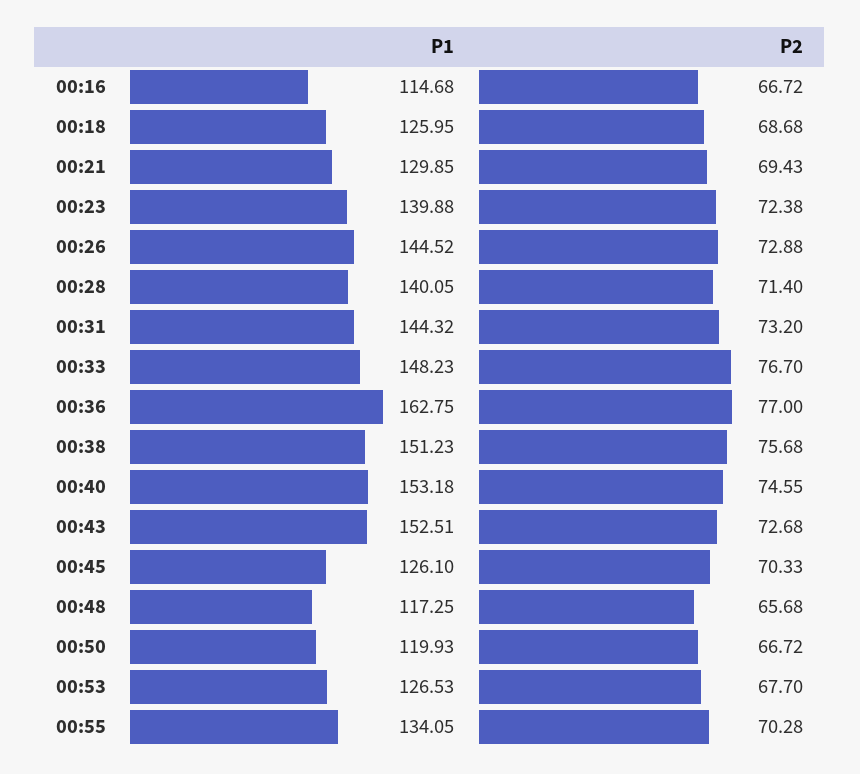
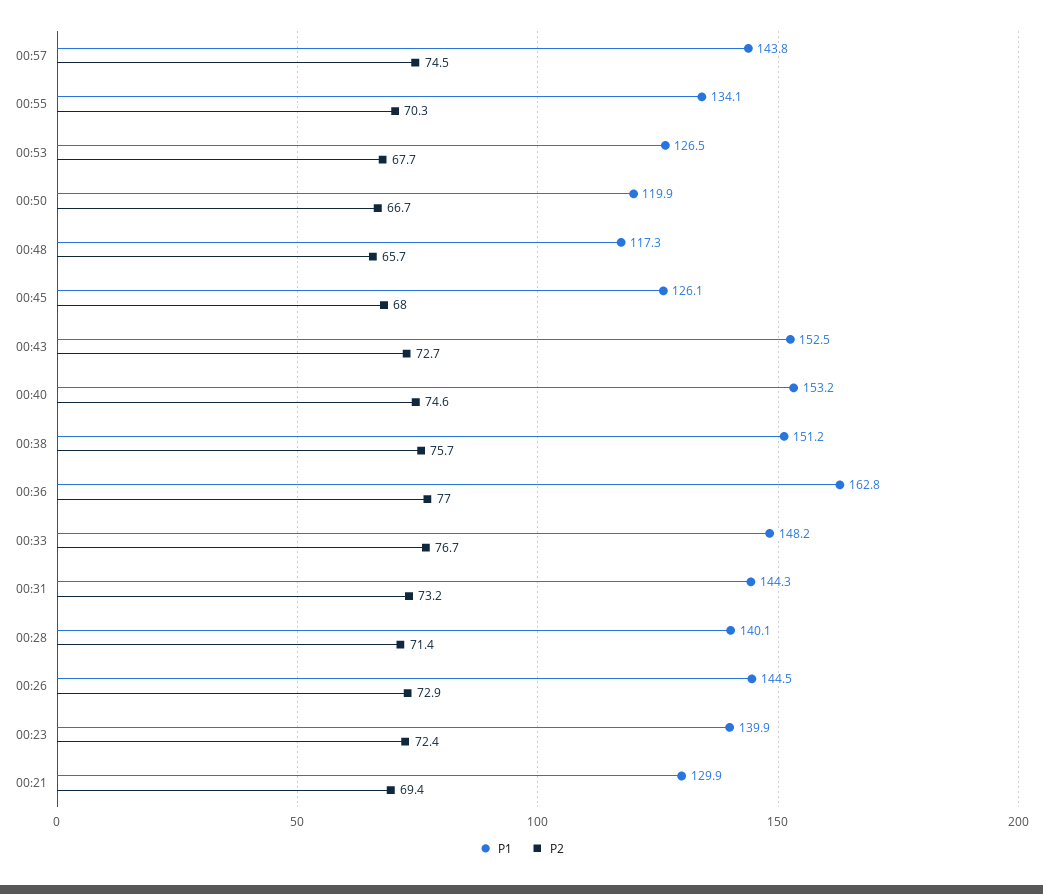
P1, 00:16: 114.68 -> none
P2, 00:16: 66.72 -> none
P1, 00:18: 125.95 -> none
P2, 00:18: 68.68 -> none
P2, 00:45: 70.33 -> 68
P1, 00:57: none -> 143.8
P2, 00:57: none -> 74.5

